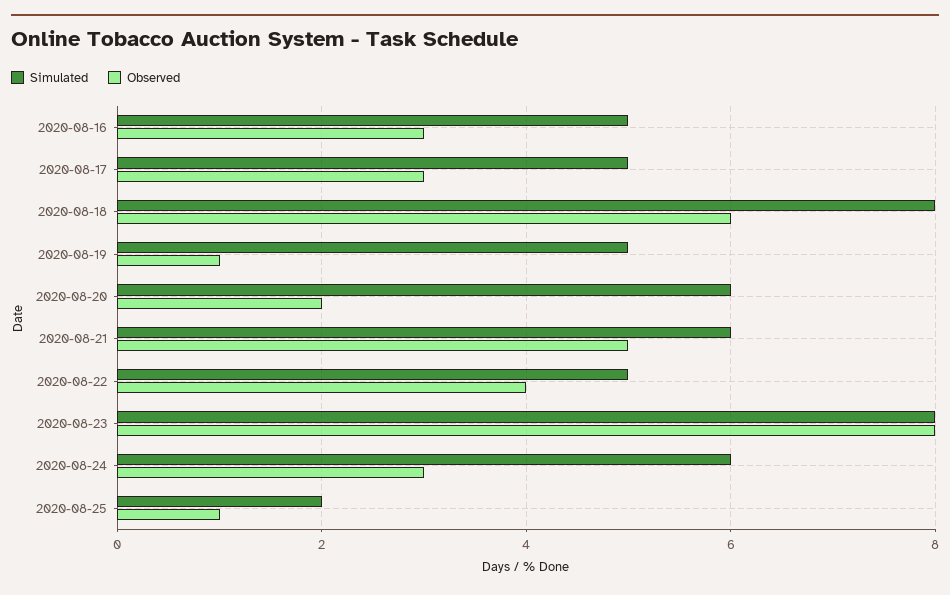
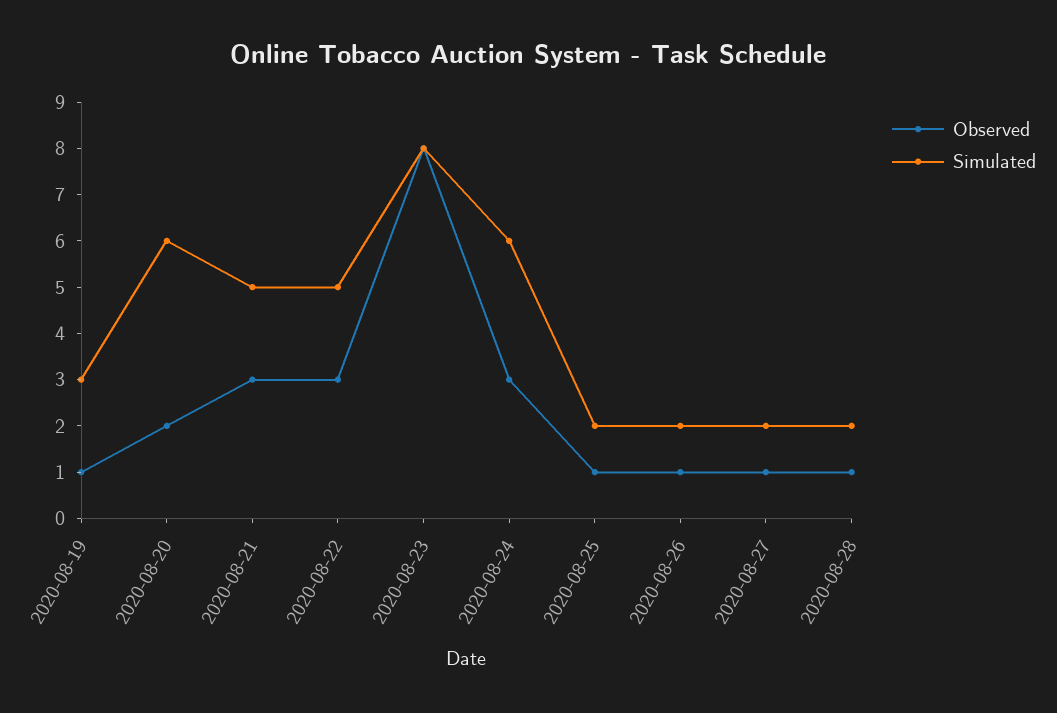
Simulated, 2020-08-16: 5 -> none
Observed, 2020-08-16: 3 -> none
Simulated, 2020-08-17: 5 -> none
Observed, 2020-08-17: 3 -> none
Simulated, 2020-08-18: 8 -> none
Observed, 2020-08-18: 6 -> none
Simulated, 2020-08-19: 5 -> 3
Simulated, 2020-08-21: 6 -> 5
Observed, 2020-08-21: 5 -> 3
Observed, 2020-08-22: 4 -> 3
Observed, 2020-08-26: none -> 1
Simulated, 2020-08-26: none -> 2
Observed, 2020-08-27: none -> 1
Simulated, 2020-08-27: none -> 2
Observed, 2020-08-28: none -> 1
Simulated, 2020-08-28: none -> 2

